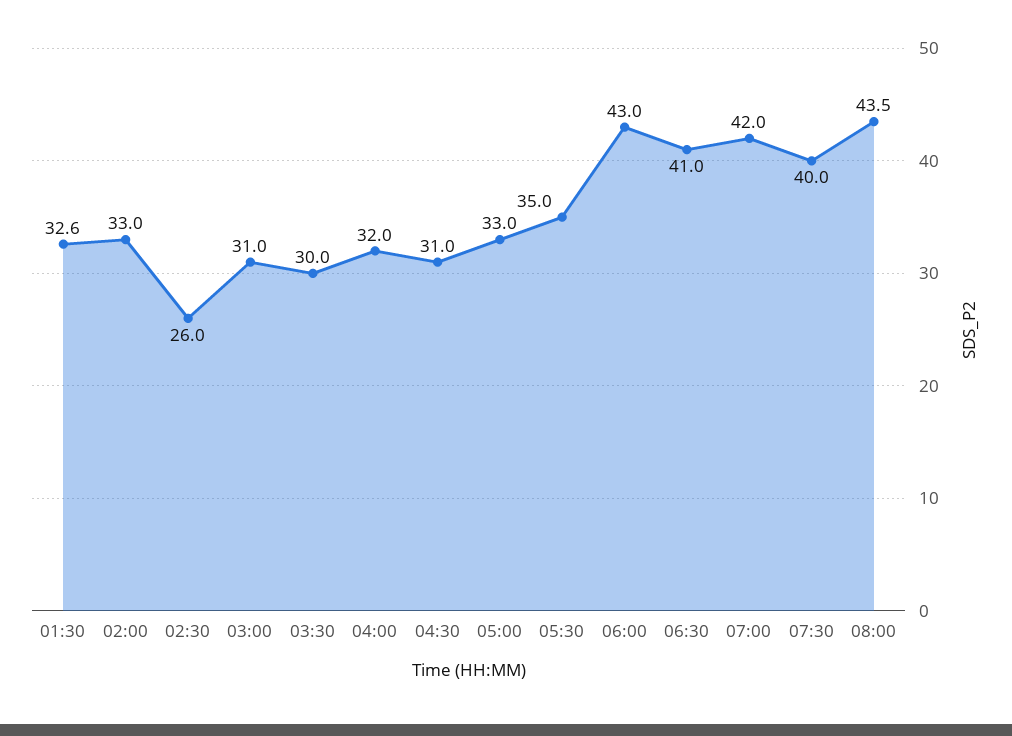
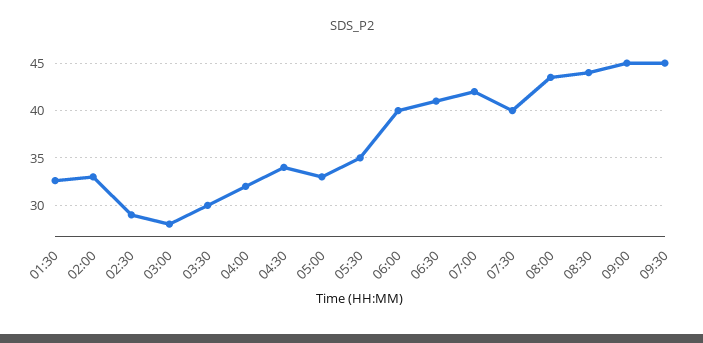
02:30: 26 -> 29
03:00: 31 -> 28
04:30: 31 -> 34
06:00: 43 -> 40
08:30: none -> 44
09:00: none -> 45
09:30: none -> 45

